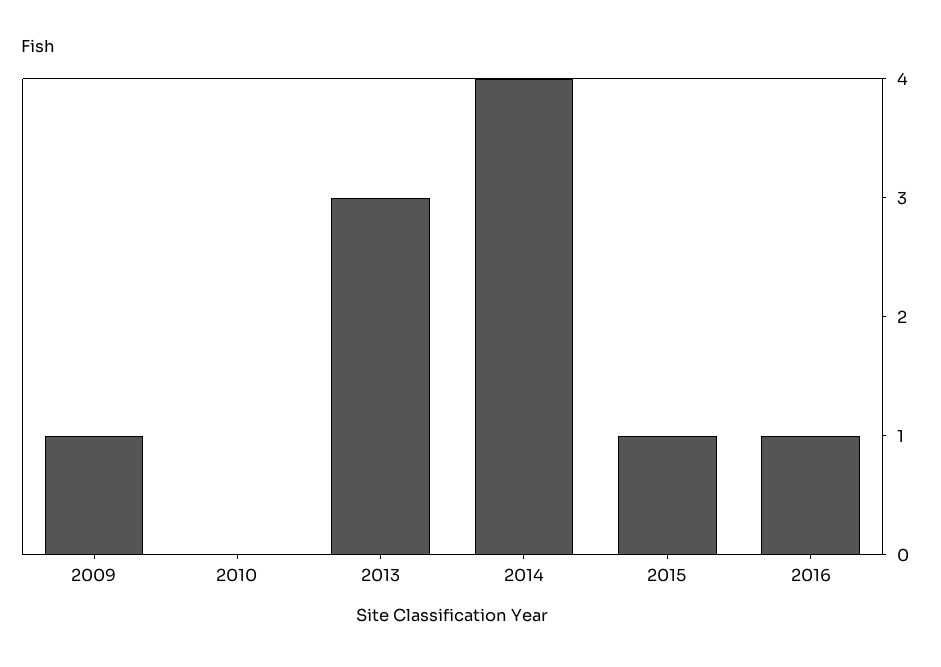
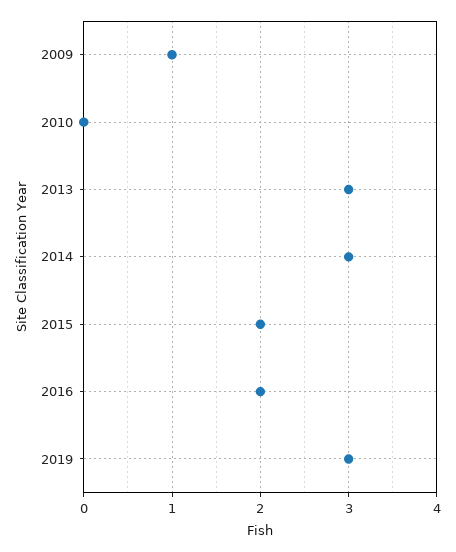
2014: 4 -> 3
2015: 1 -> 2
2016: 1 -> 2
2019: none -> 3

